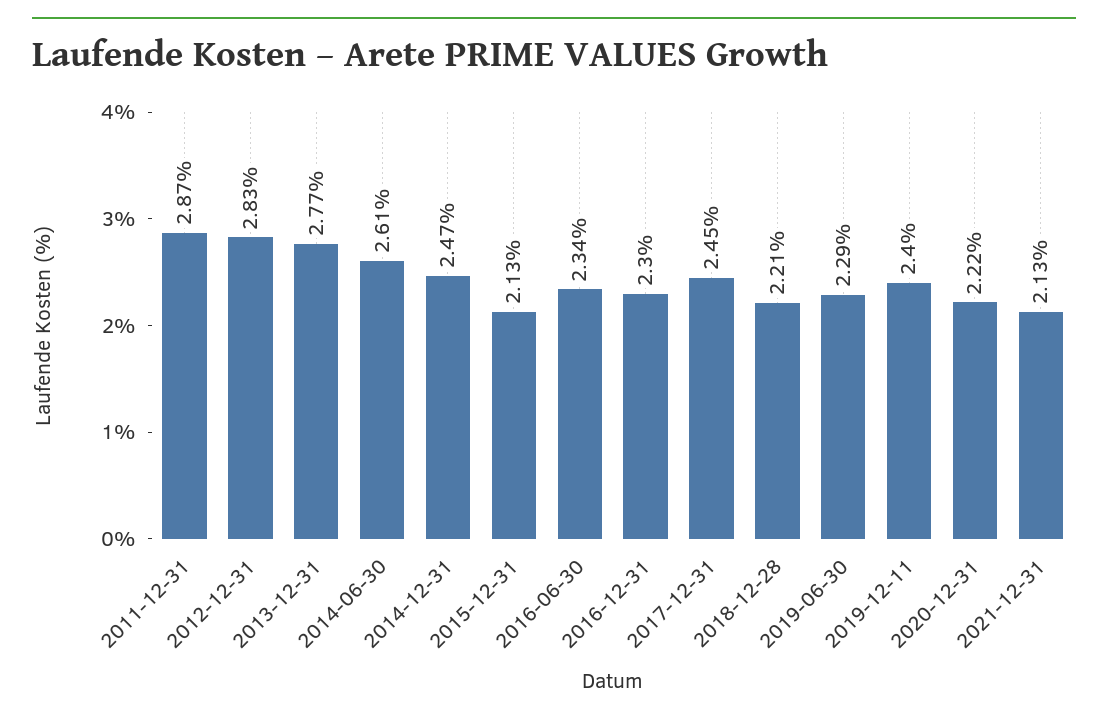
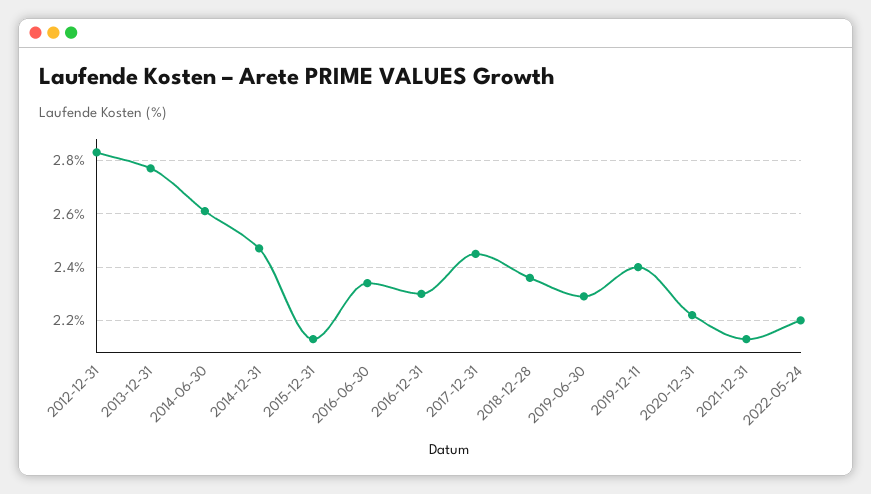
2011-12-31: 2.87 -> none
2018-12-28: 2.21 -> 2.35
2022-05-24: none -> 2.2

